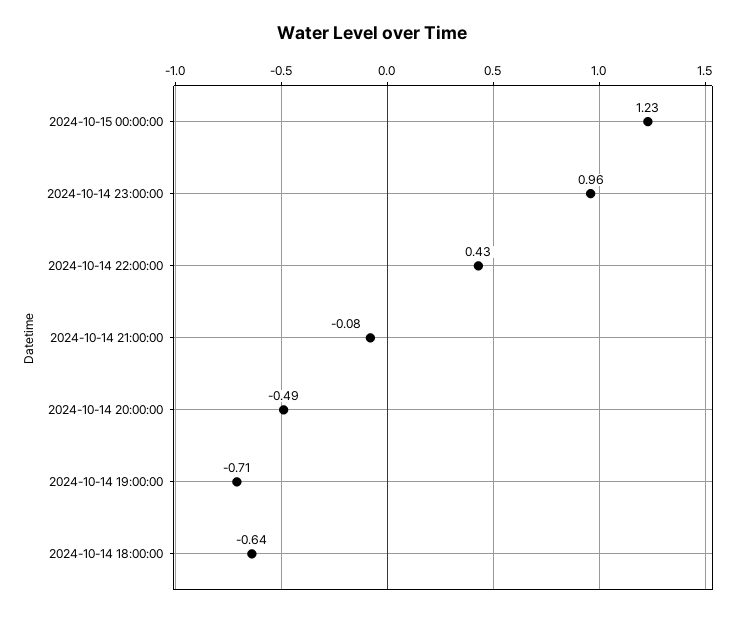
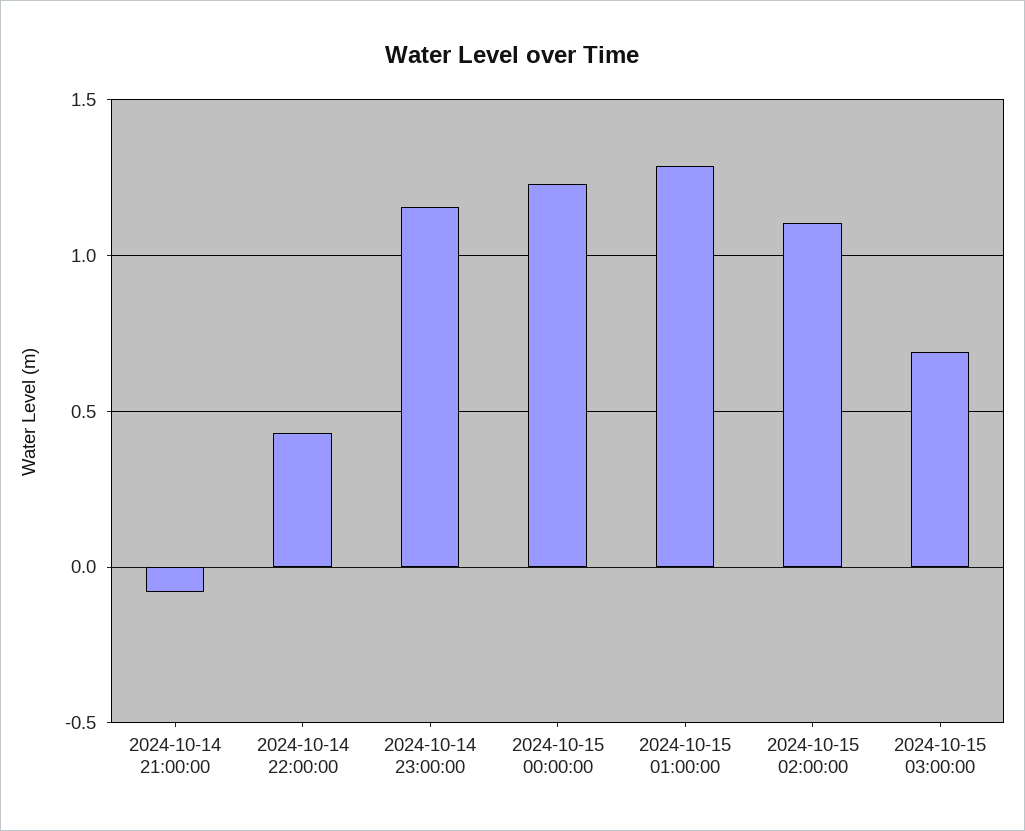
2024-10-14 23:00:00: 0.96 -> 1.15
2024-10-14 20:00:00: -0.49 -> none
2024-10-14 19:00:00: -0.71 -> none
2024-10-14 18:00:00: -0.64 -> none
2024-10-15 01:00:00: none -> 1.3
2024-10-15 02:00:00: none -> 1.1
2024-10-15 03:00:00: none -> 0.7

